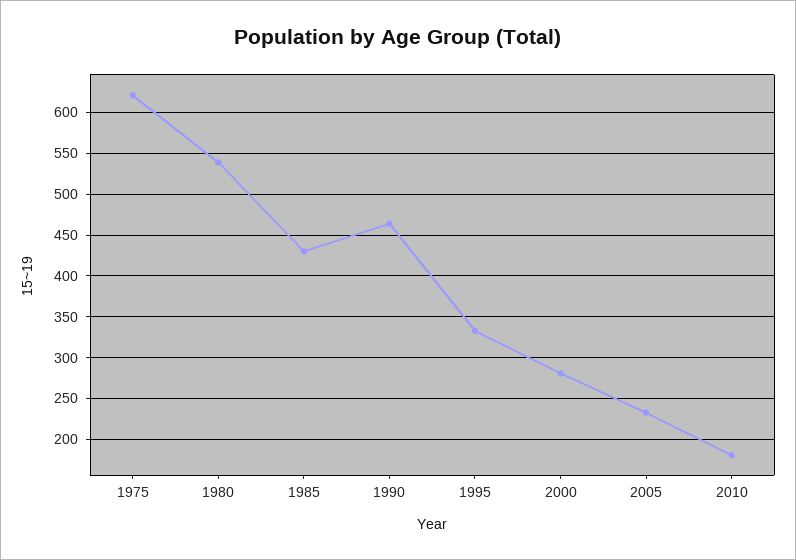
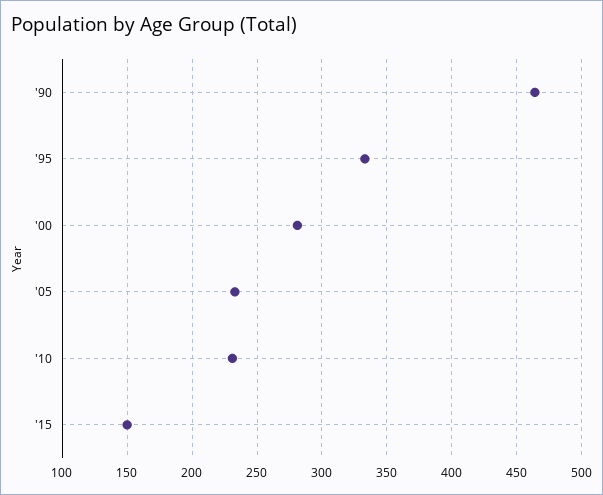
1975: 620 -> none
1980: 540 -> none
1985: 430 -> none
2010: 180 -> 230
'15: none -> 150

